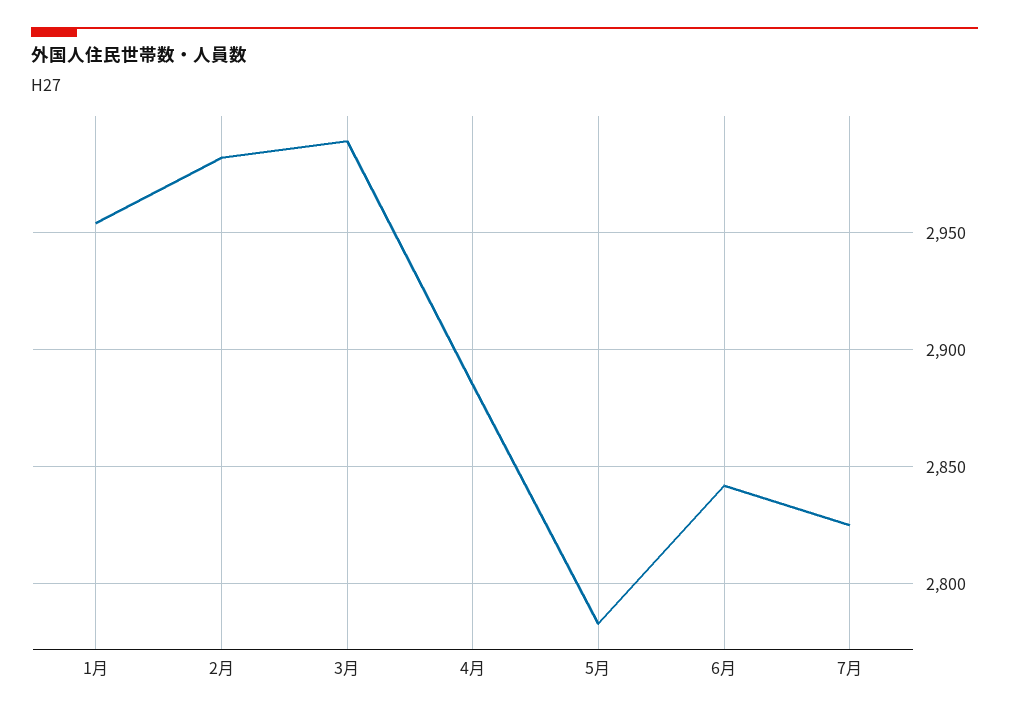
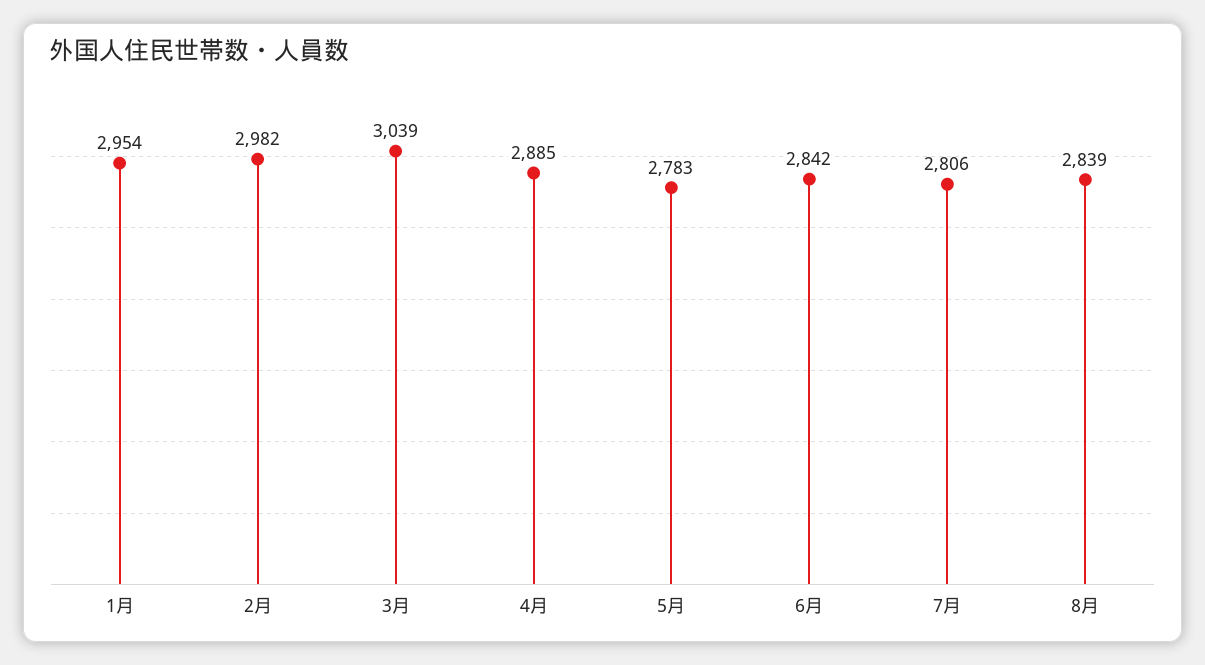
3月: 2990 -> 3039
7月: 2825 -> 2806
8月: none -> 2839

